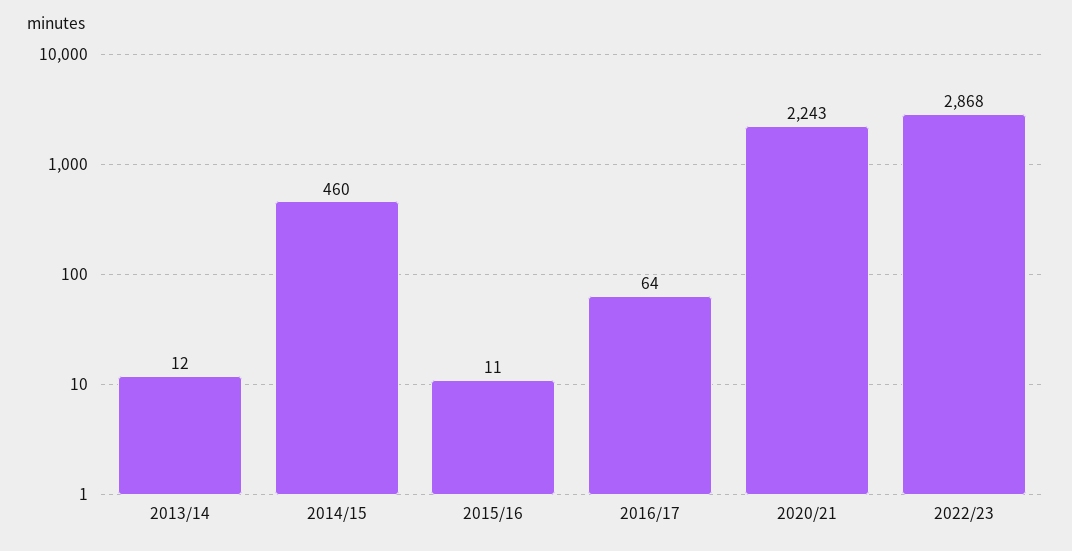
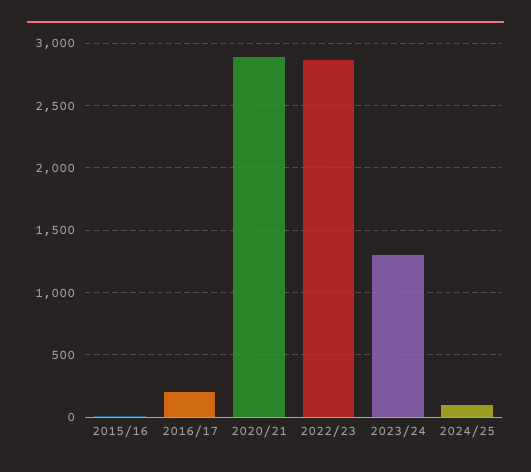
2013/14: 12 -> none
2014/15: 460 -> none
2016/17: 64 -> 200
2020/21: 2243 -> 2900
2023/24: none -> 1300
2024/25: none -> 100

